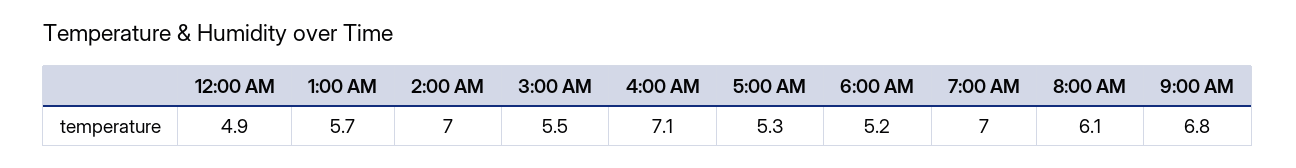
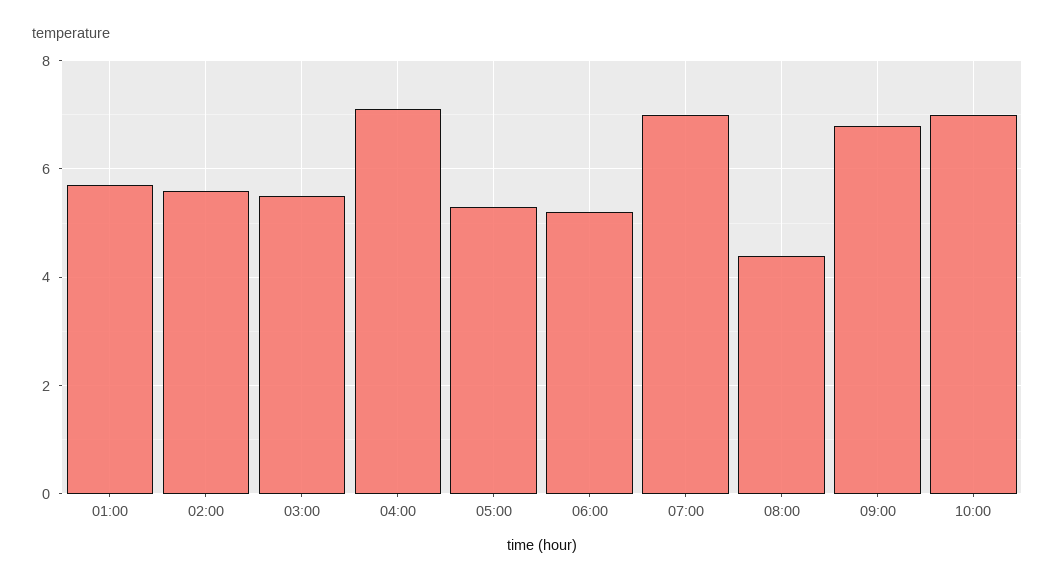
12:00 AM: 4.9 -> none
2:00 AM: 7 -> 5.5
8:00 AM: 6.1 -> 4.5
10:00: none -> 7

